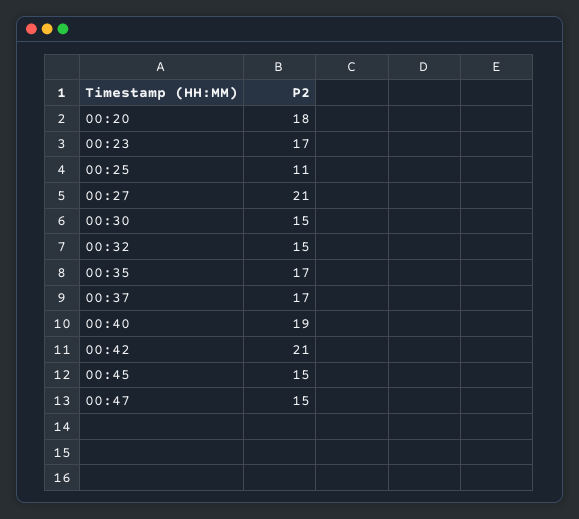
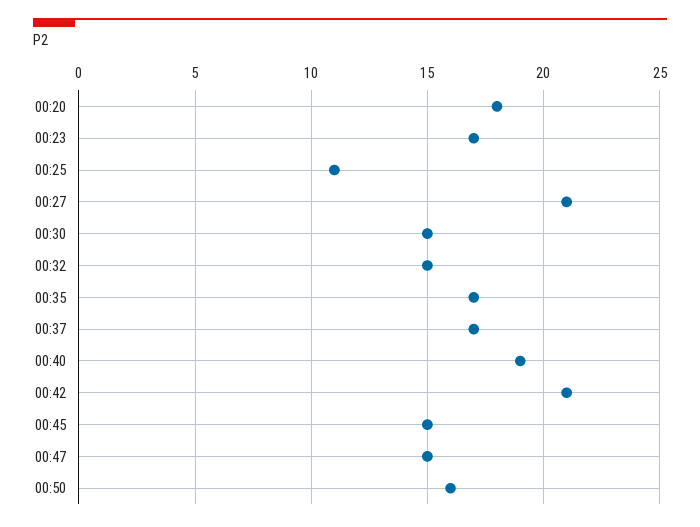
00:50: none -> 16

